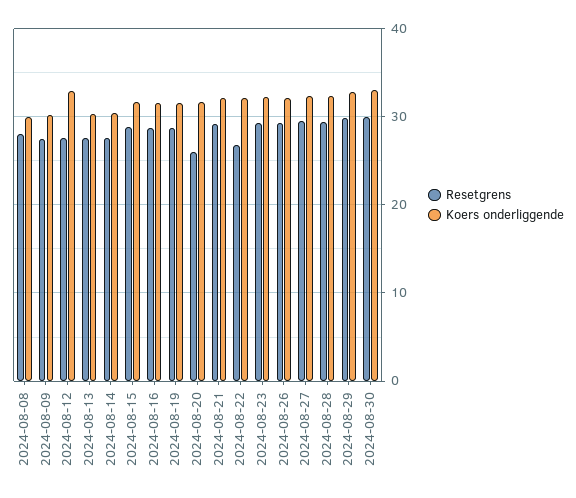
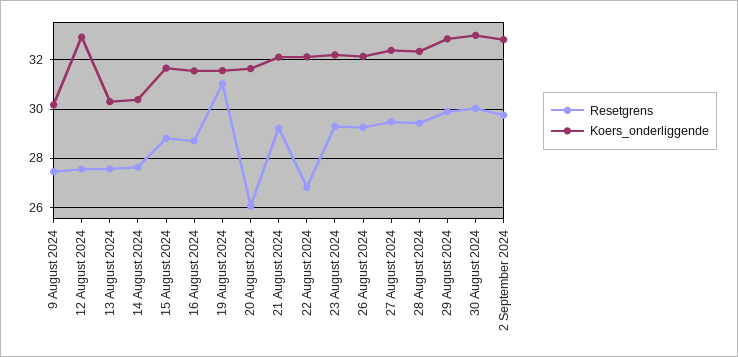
Resetgrens, 2024-08-08: 28 -> none
Koers onderliggende, 2024-08-08: 30 -> none
Resetgrens, 2024-08-19: 29 -> 31
Resetgrens, 2 September 2024: none -> 29.75
Koers onderliggende, 2 September 2024: none -> 32.75

